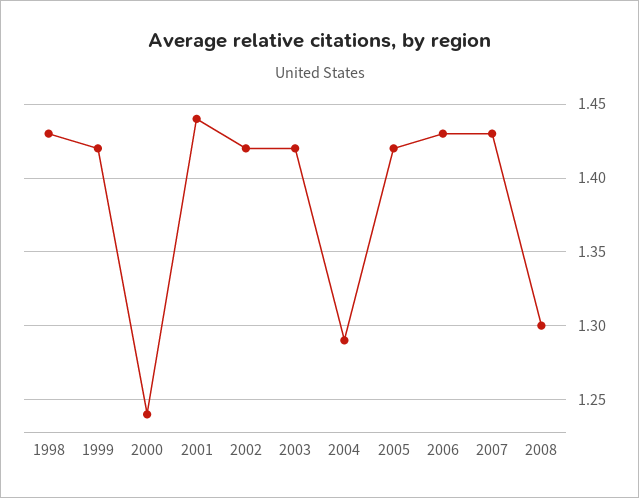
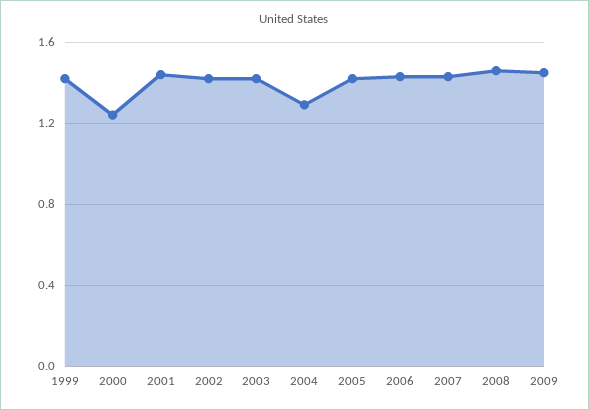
1998: 1.43 -> none
2008: 1.3 -> 1.45
2009: none -> 1.45

